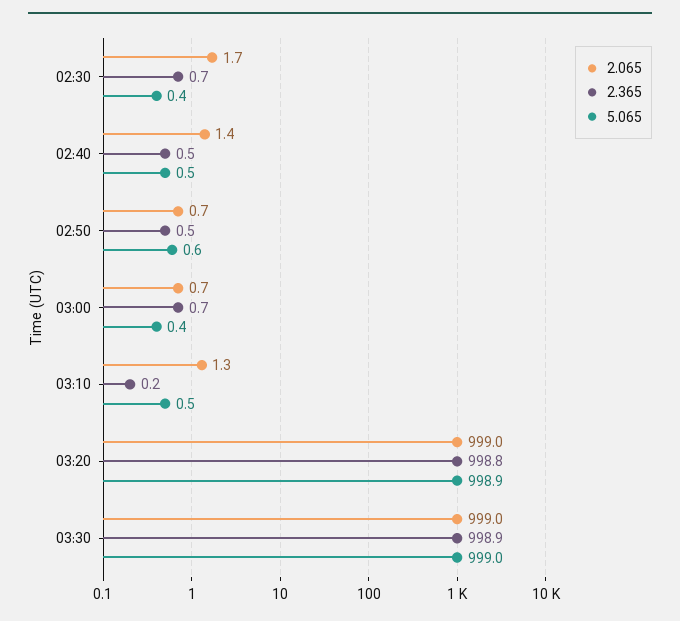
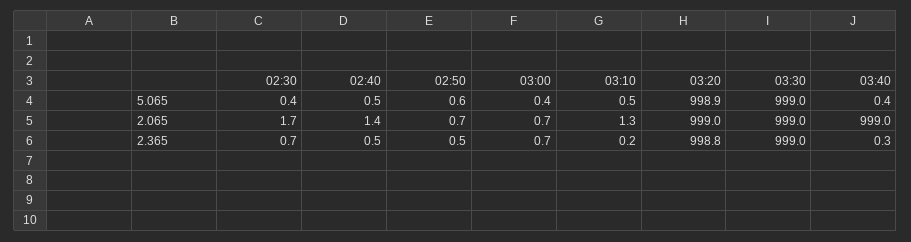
2.365, 03:30: 998.9 -> 999
5.065, 03:40: none -> 0.4
2.065, 03:40: none -> 999
2.365, 03:40: none -> 0.3

